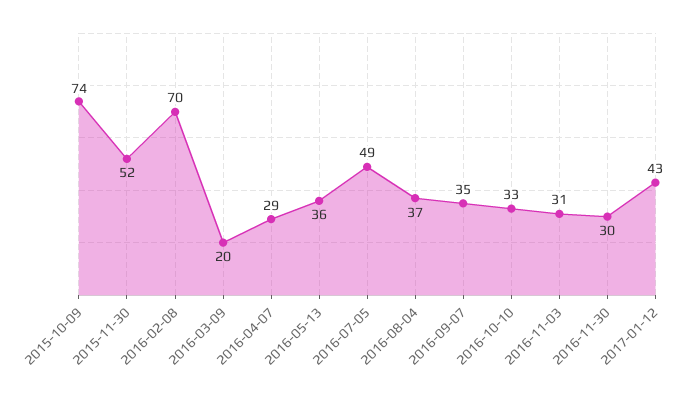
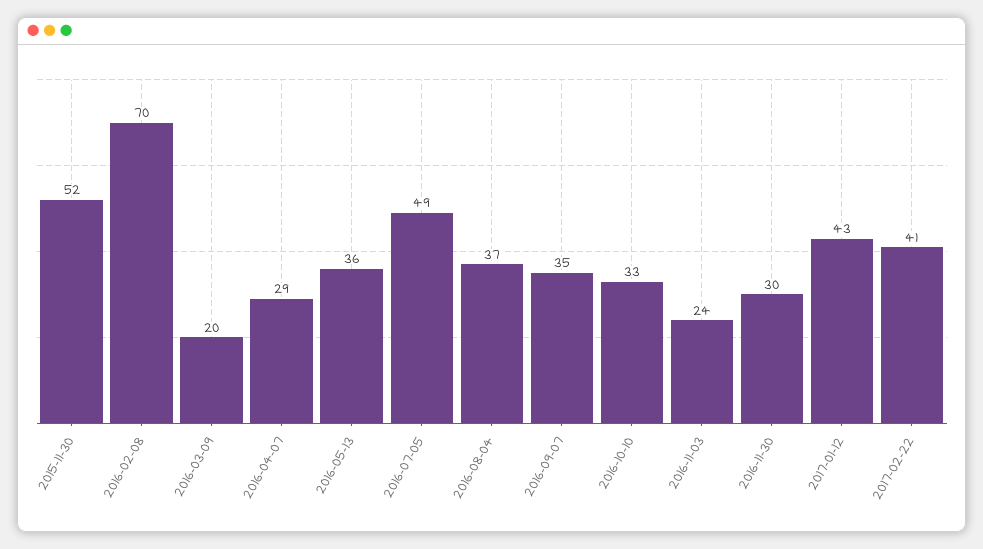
2015-10-09: 74 -> none
2016-11-03: 31 -> 24
2017-02-22: none -> 41

